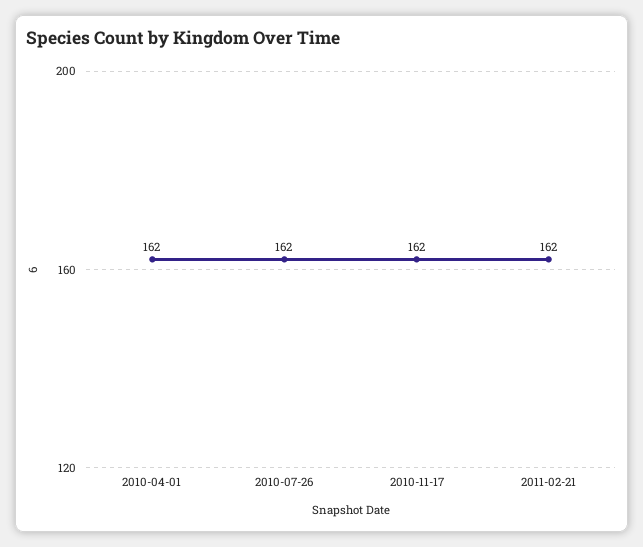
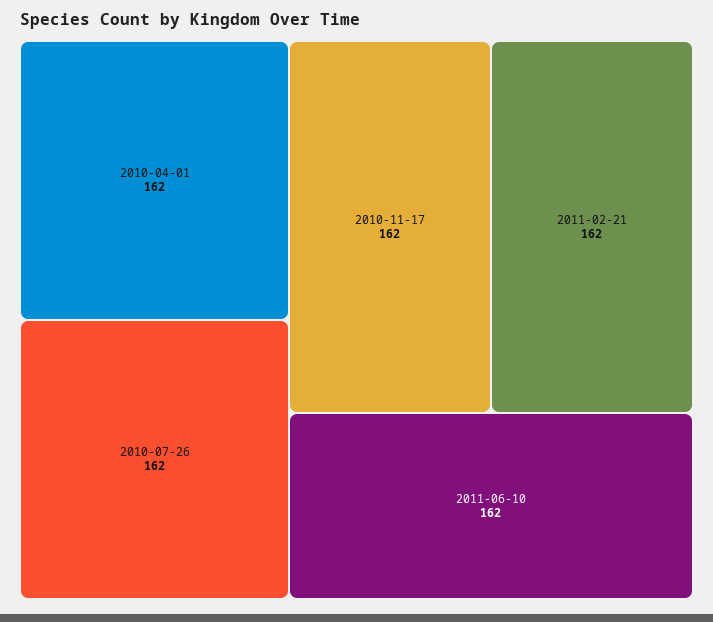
2011-06-10: none -> 162

